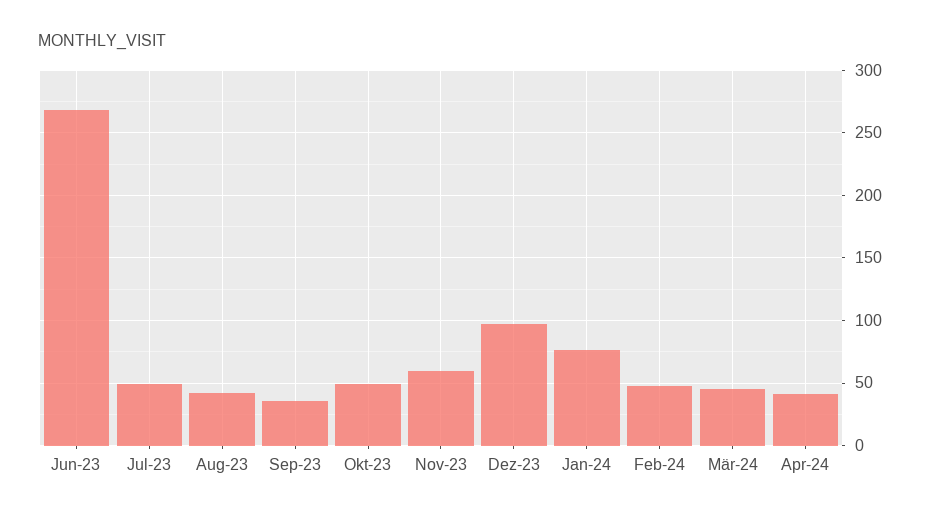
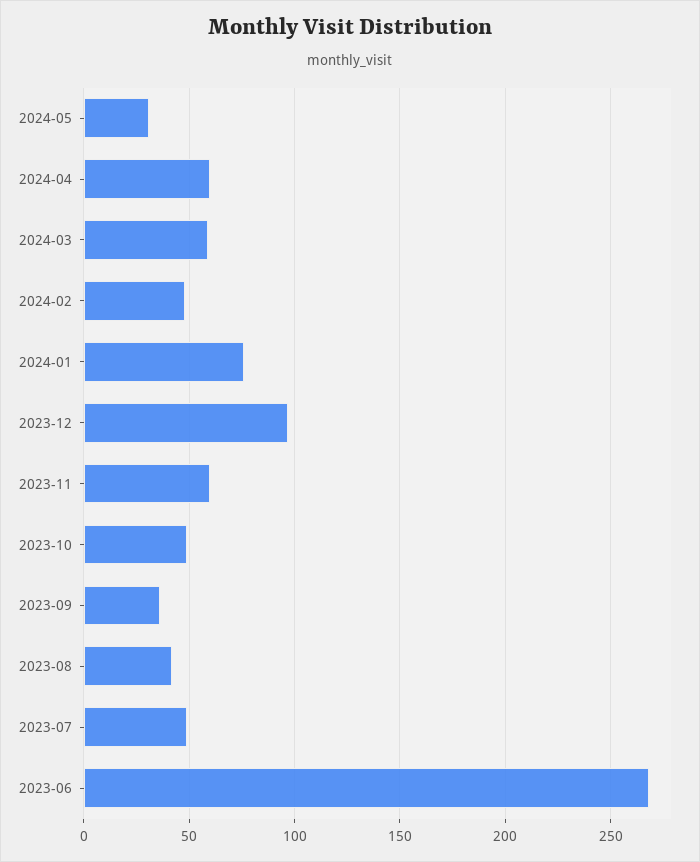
Mär-24: 45 -> 60
Apr-24: 40 -> 60
2024-05: none -> 30

